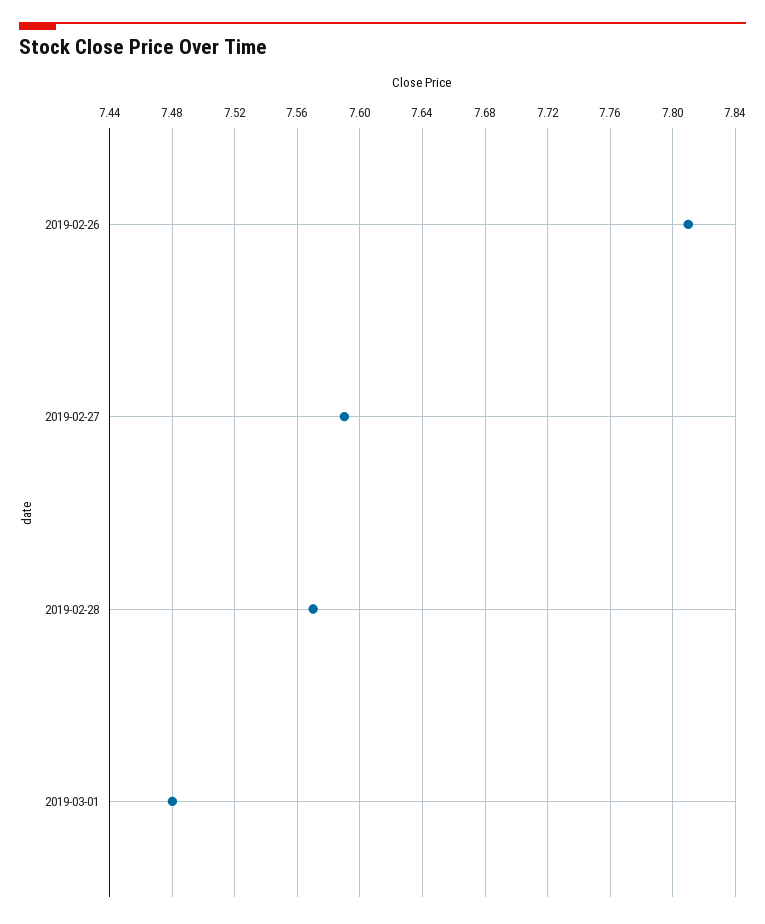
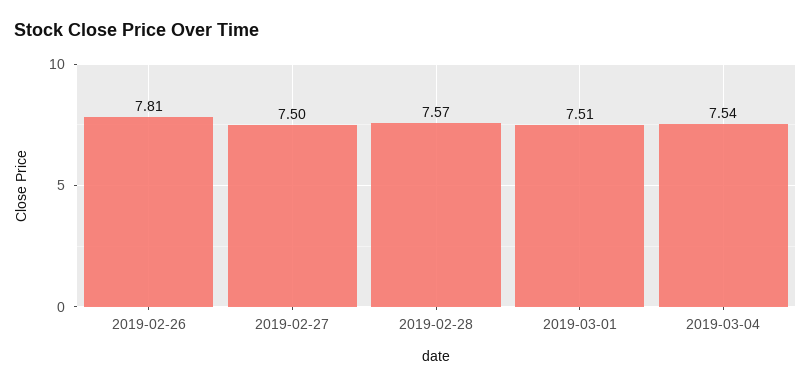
2019-02-27: 7.59 -> 7.5
2019-03-01: 7.48 -> 7.51
2019-03-04: none -> 7.54

